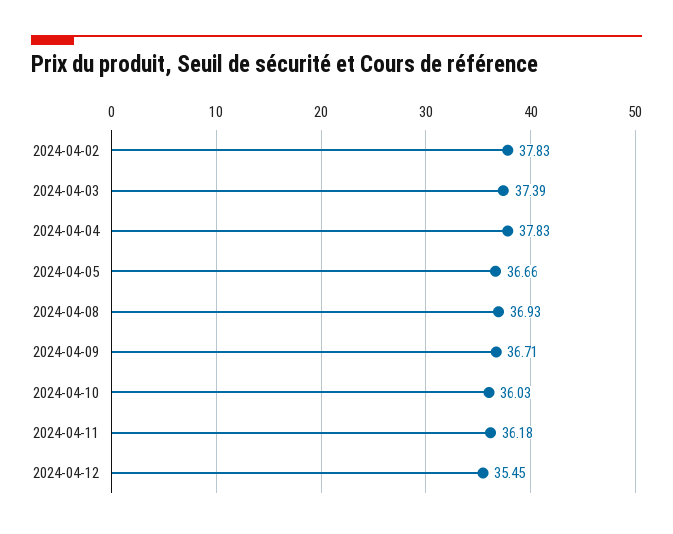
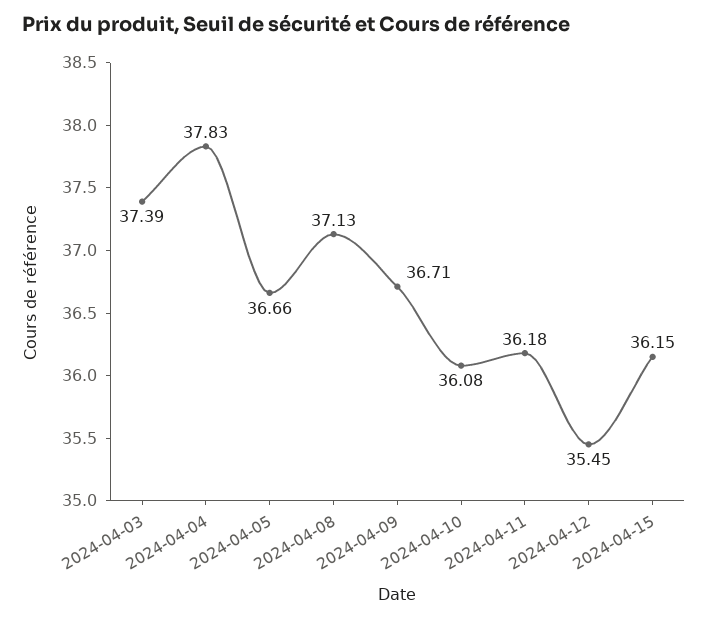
2024-04-02: 37.83 -> none
2024-04-08: 36.93 -> 37.13
2024-04-10: 36.03 -> 36.08
2024-04-15: none -> 36.15

